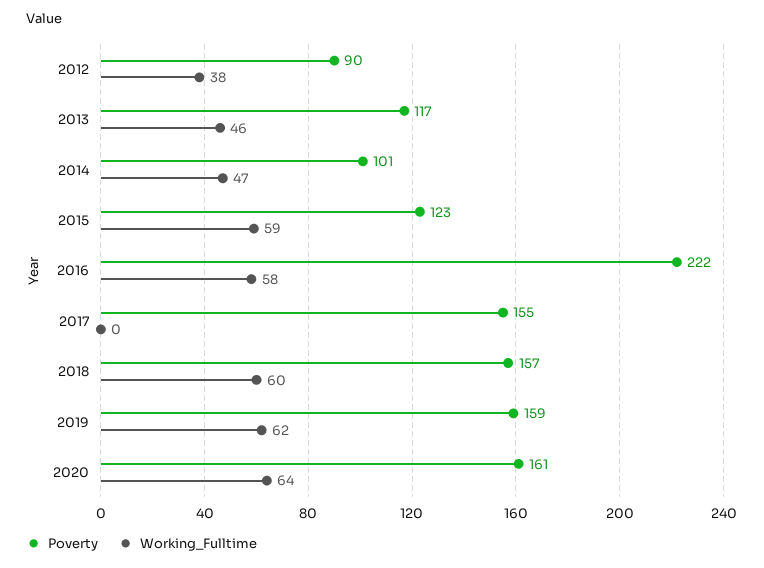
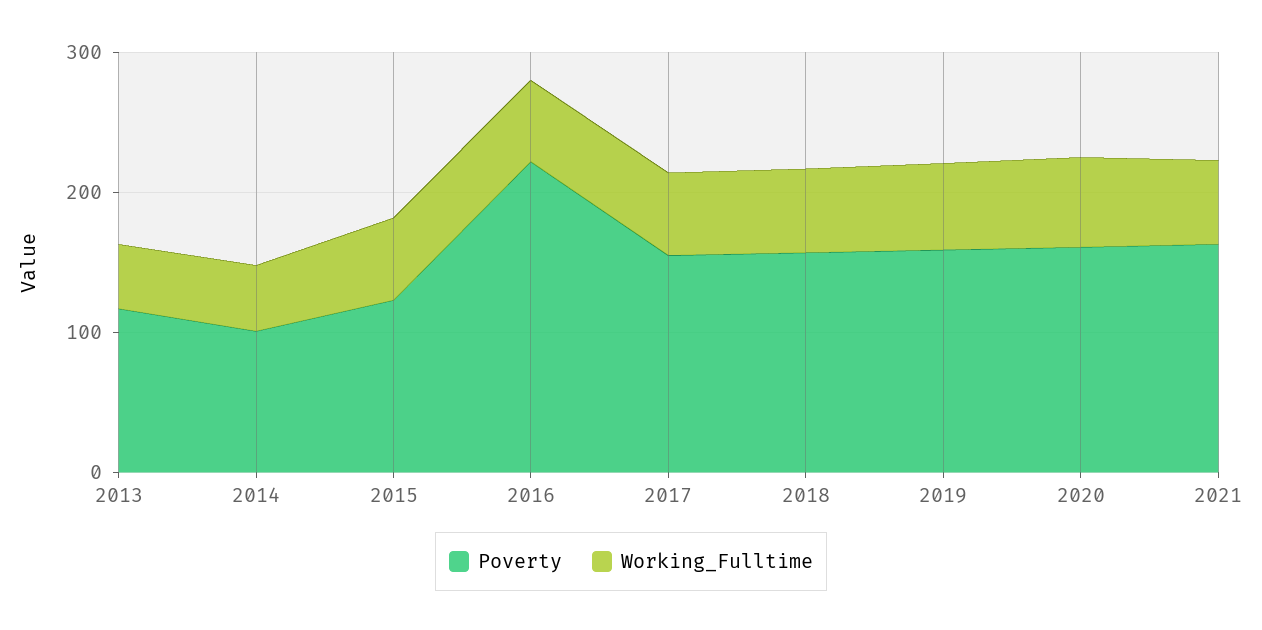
Poverty, 2012: 90 -> none
Working_Fulltime, 2012: 38 -> none
Working_Fulltime, 2017: 0 -> 60
Poverty, 2021: none -> 160
Working_Fulltime, 2021: none -> 60

